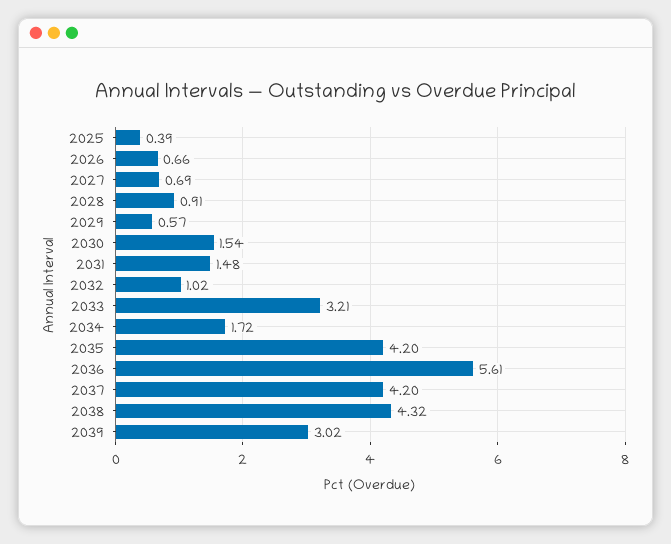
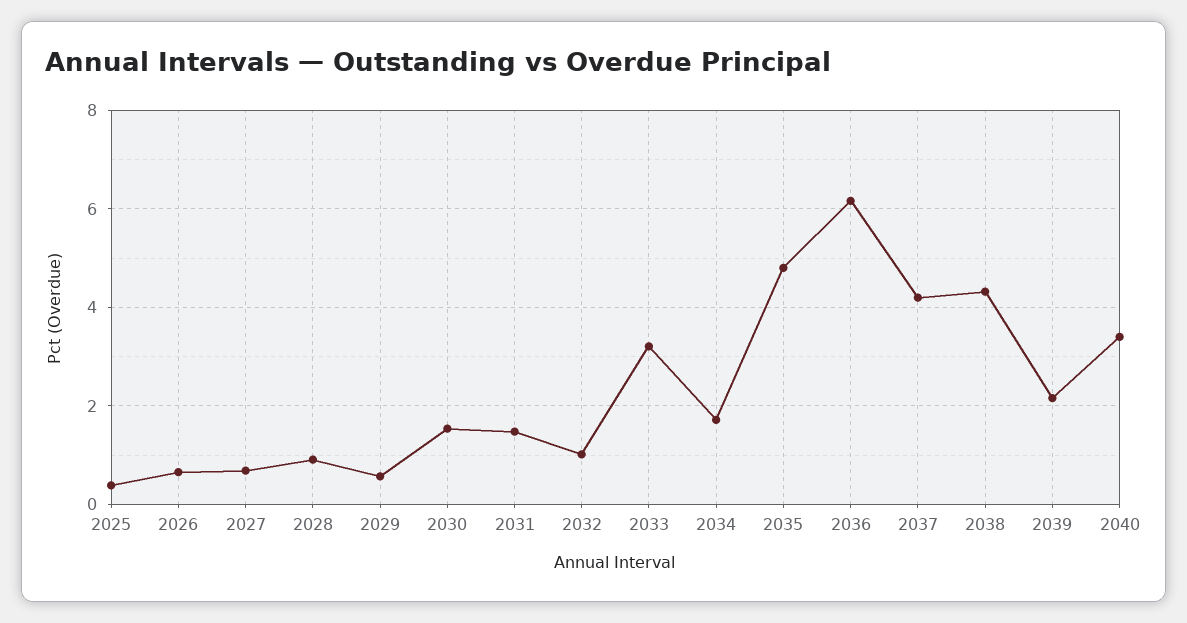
2035: 4.2 -> 4.8
2036: 5.61 -> 6.2
2039: 3.02 -> 2.2
2040: none -> 3.4

